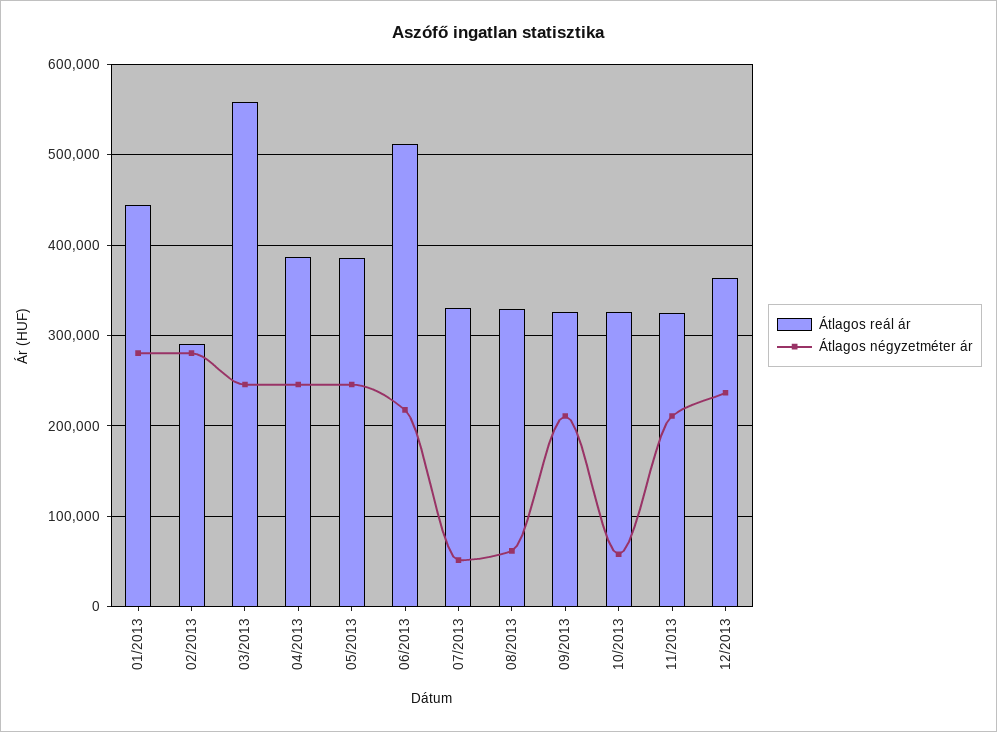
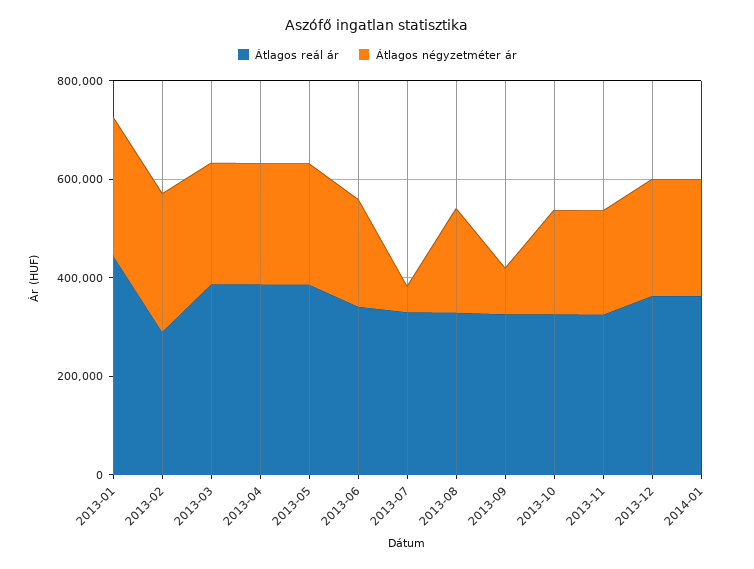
Átlagos reál ár, 03/2013: 560000 -> 400000
Átlagos reál ár, 06/2013: 510000 -> 350000
Átlagos négyzetméter ár, 08/2013: 60000 -> 200000
Átlagos négyzetméter ár, 09/2013: 210000 -> 100000
Átlagos négyzetméter ár, 10/2013: 60000 -> 200000
Átlagos reál ár, 2014-01: none -> 350000
Átlagos négyzetméter ár, 2014-01: none -> 250000

